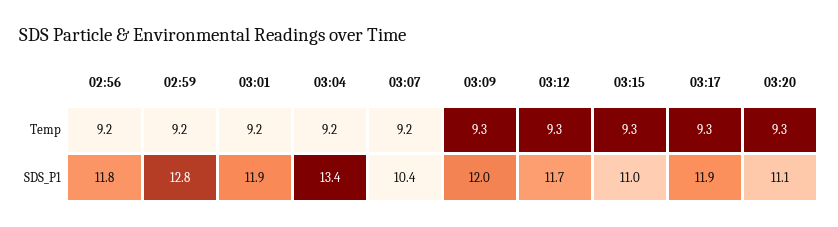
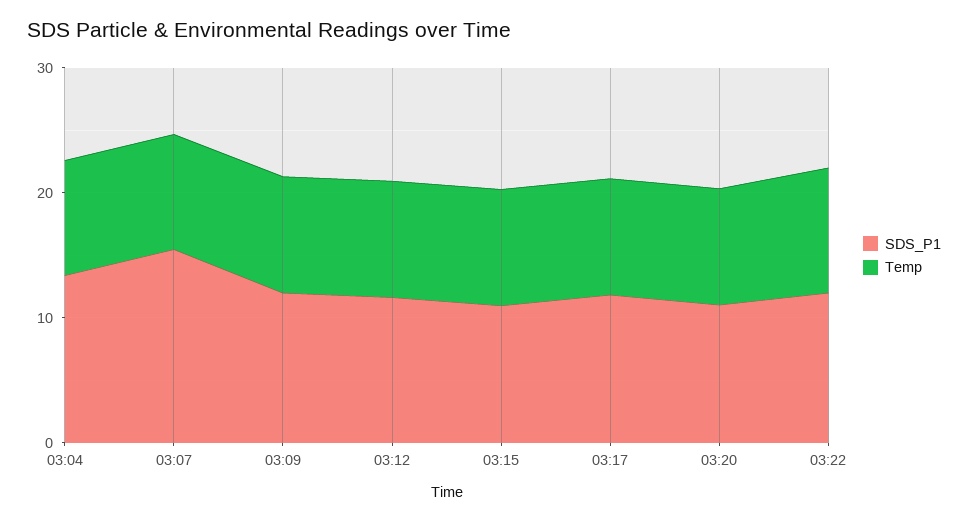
Temp, 02:56: 9.2 -> none
Temp, 02:59: 9.2 -> none
Temp, 03:01: 9.2 -> none
SDS_P1, 02:56: 11.8 -> none
SDS_P1, 02:59: 12.8 -> none
SDS_P1, 03:01: 11.9 -> none
SDS_P1, 03:07: 10.4 -> 16
SDS_P1, 03:22: none -> 12
Temp, 03:22: none -> 10

